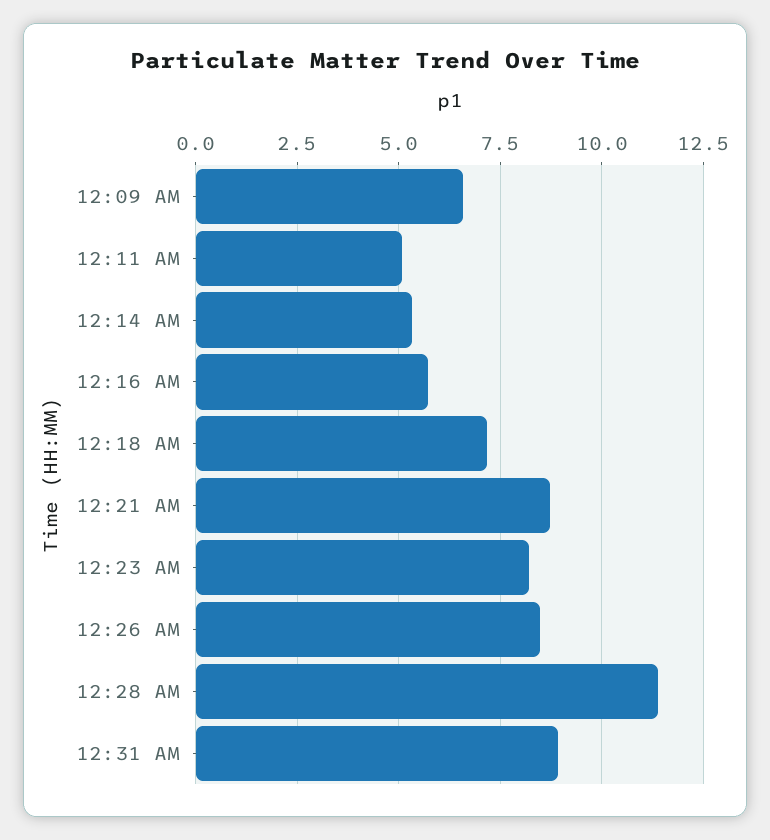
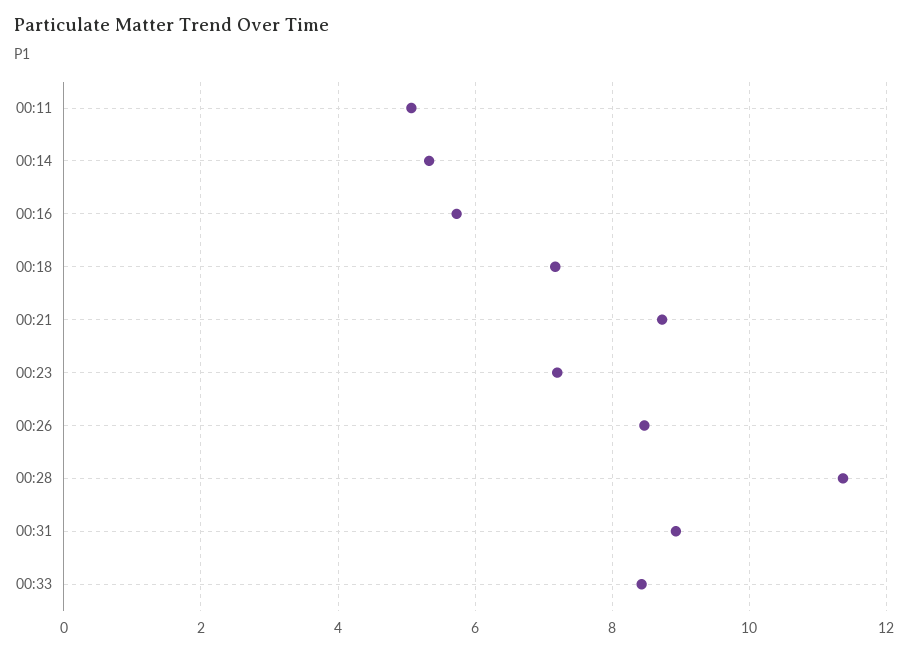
12:09 AM: 6.5 -> none
12:23 AM: 8.25 -> 7.2
00:33: none -> 8.4

